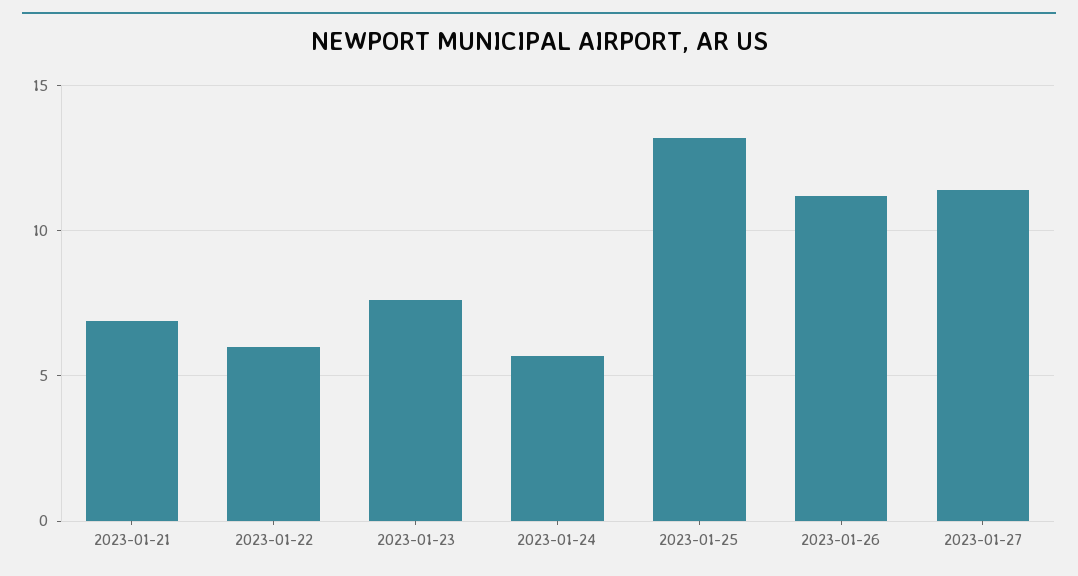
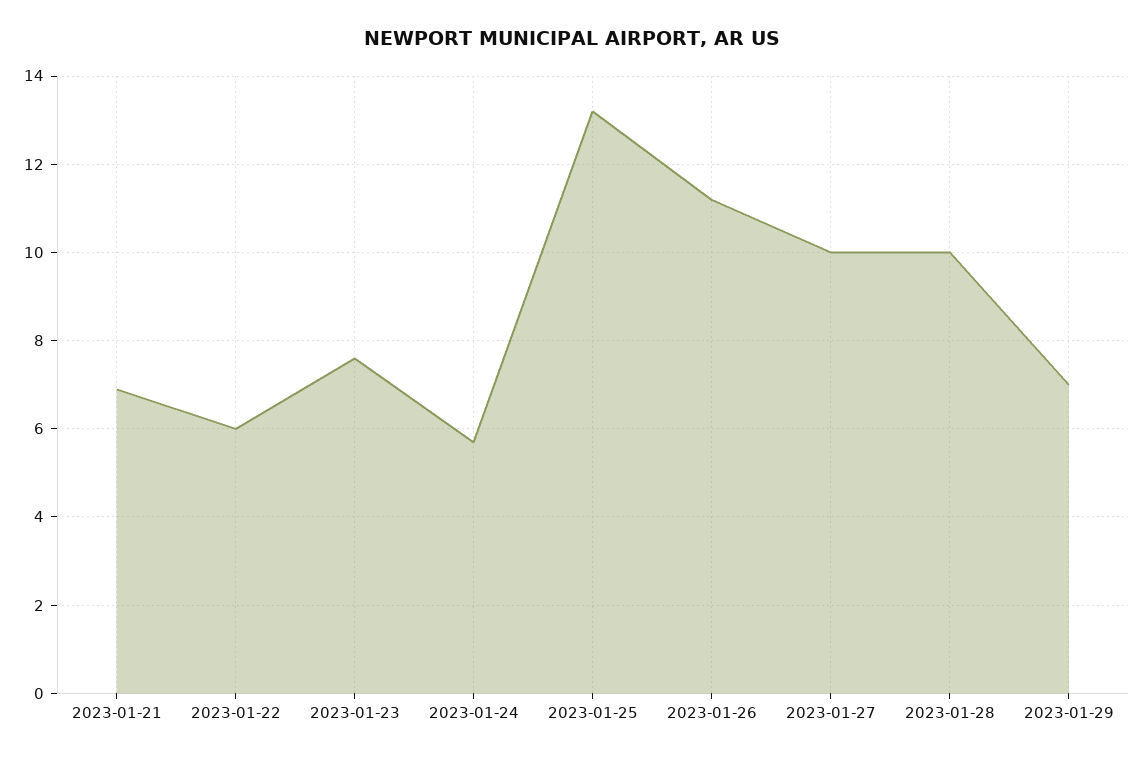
2023-01-27: 11.5 -> 10
2023-01-28: none -> 10
2023-01-29: none -> 7

